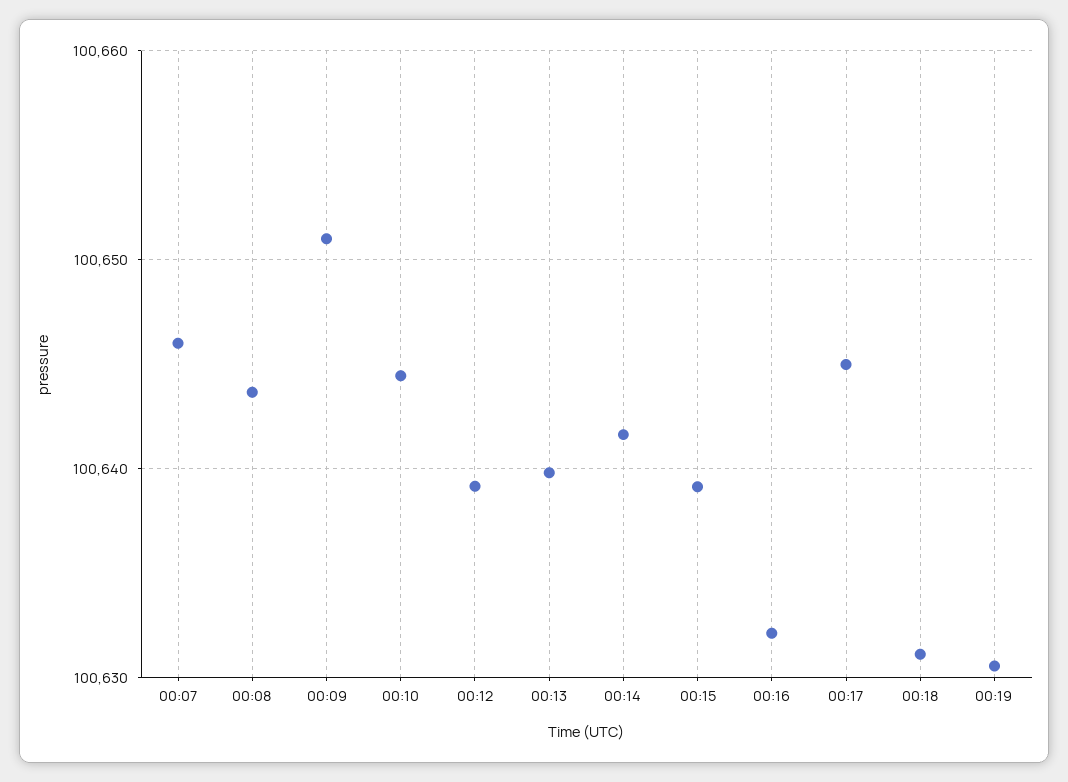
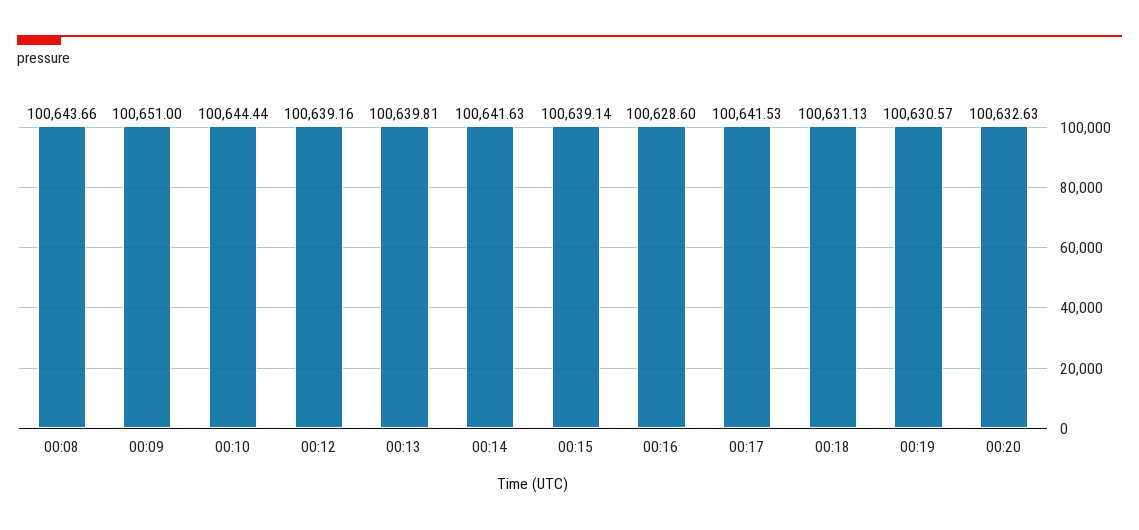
00:07: 100646 -> none
00:16: 100632 -> 100628.6
00:17: 100645 -> 100641.53
00:20: none -> 100632.63

